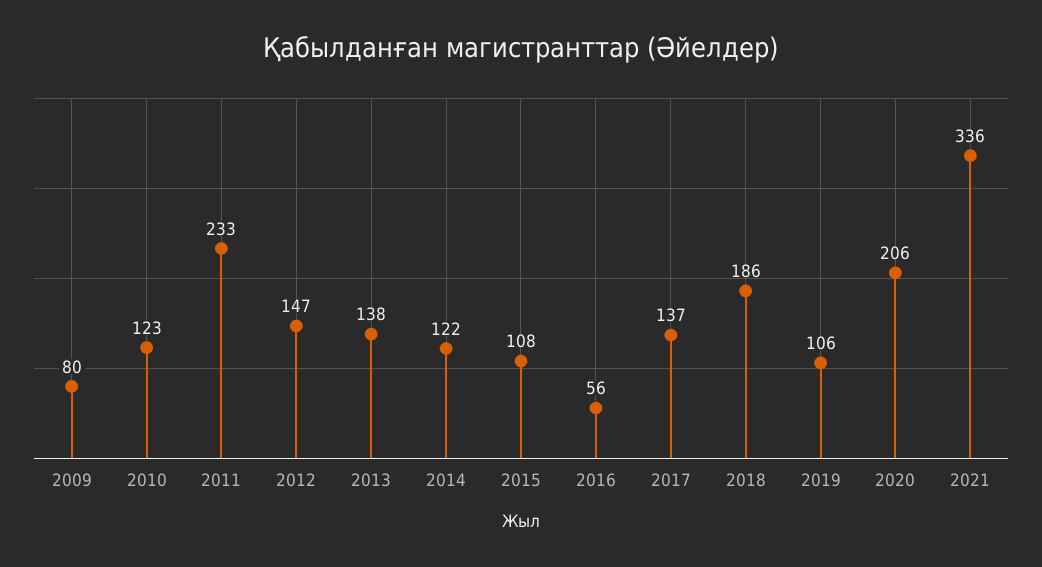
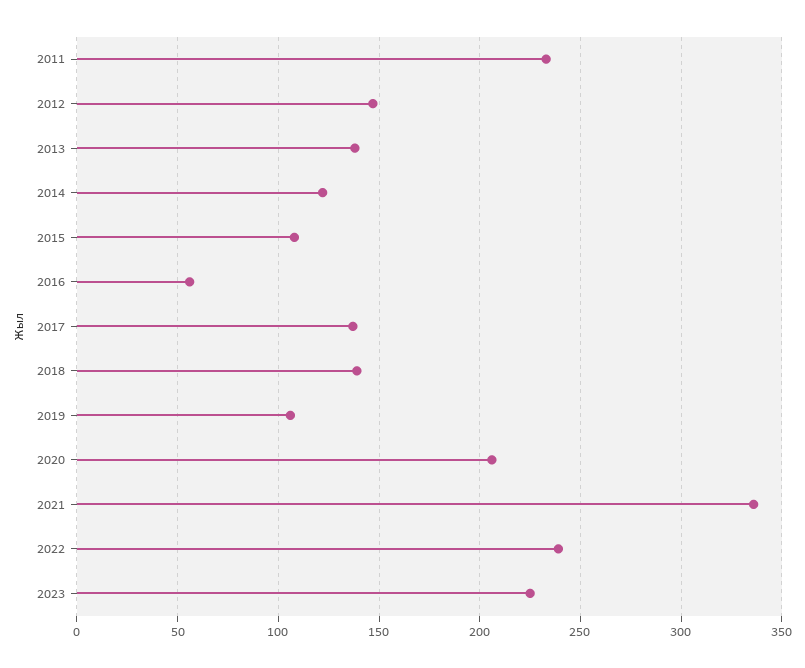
2009: 80 -> none
2010: 123 -> none
2018: 186 -> 140
2022: none -> 240
2023: none -> 225

